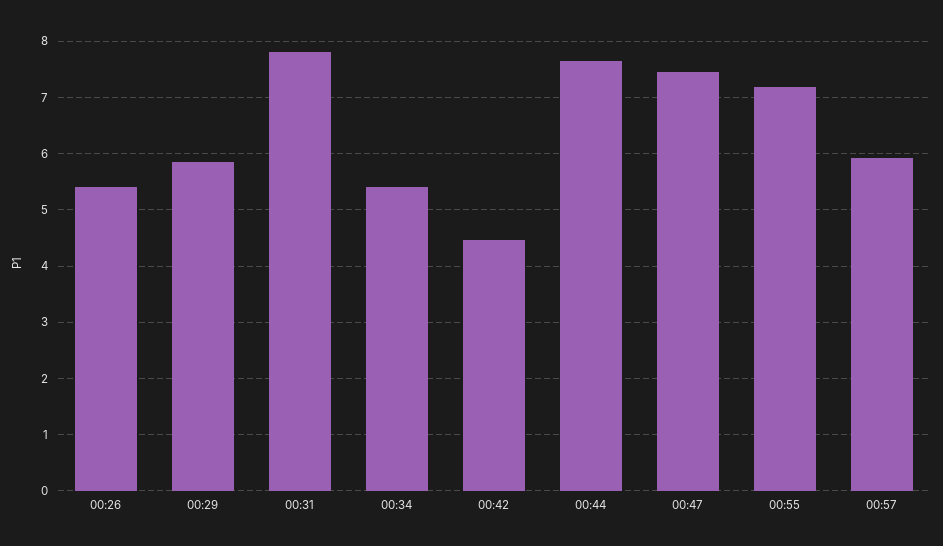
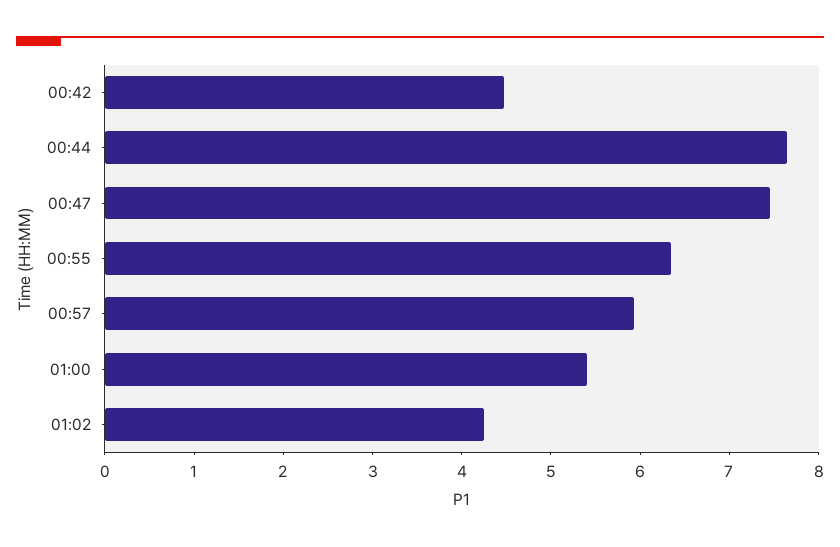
00:26: 5.4 -> none
00:29: 5.8 -> none
00:31: 7.8 -> none
00:34: 5.4 -> none
00:55: 7.2 -> 6.4
01:00: none -> 5.4
01:02: none -> 4.2

